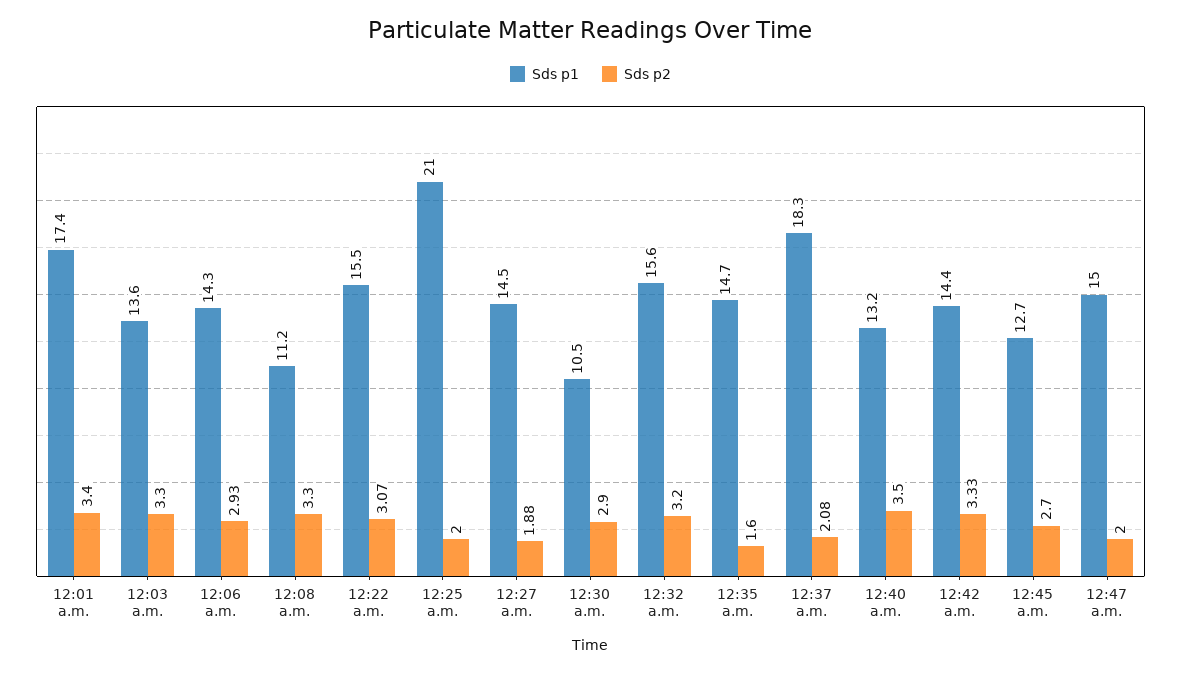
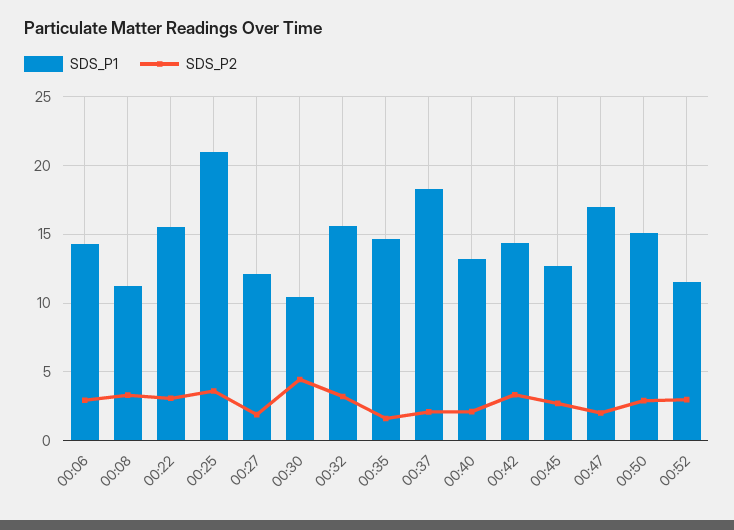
Sds p1, 12:01 a.m.: 17.4 -> none
Sds p2, 12:01 a.m.: 3.4 -> none
Sds p1, 12:03 a.m.: 13.6 -> none
Sds p2, 12:03 a.m.: 3.3 -> none
Sds p2, 12:25 a.m.: 2 -> 3.5
Sds p1, 12:27 a.m.: 14.5 -> 12
Sds p2, 12:30 a.m.: 2.9 -> 4.5
Sds p2, 12:40 a.m.: 3.5 -> 2
Sds p1, 12:47 a.m.: 15 -> 17
Sds p1, 00:50: none -> 15
Sds p2, 00:50: none -> 3
Sds p1, 00:52: none -> 11.5
Sds p2, 00:52: none -> 3

